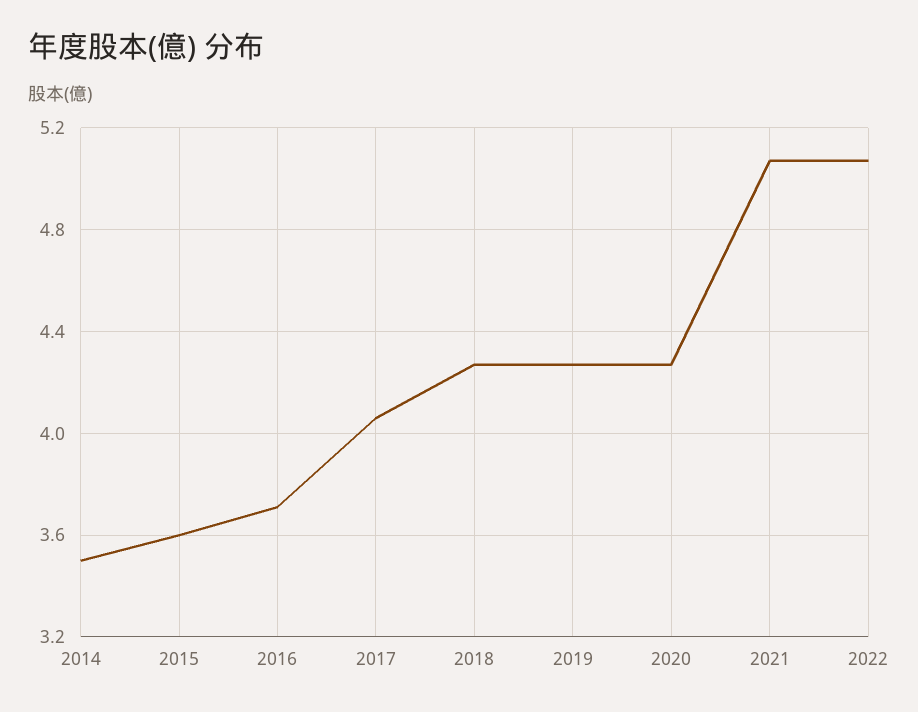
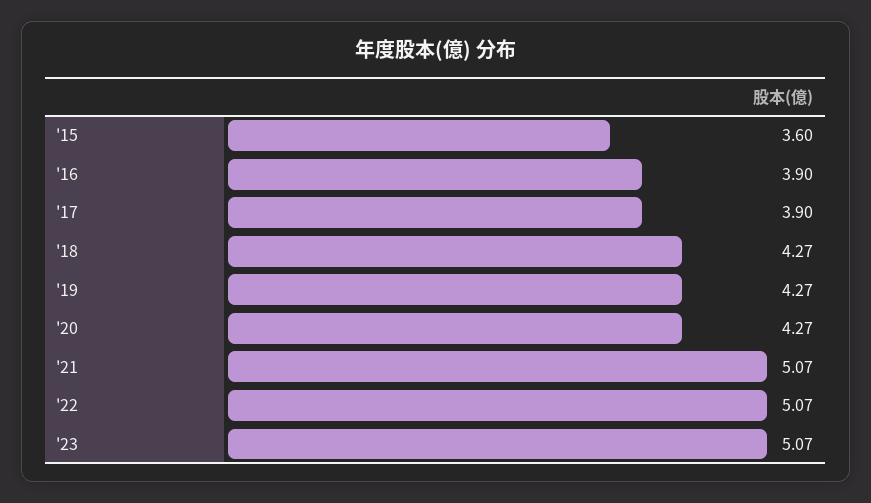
2014: 3.5 -> none
2016: 3.7 -> 3.9
2017: 4.05 -> 3.9
'23: none -> 5.07

